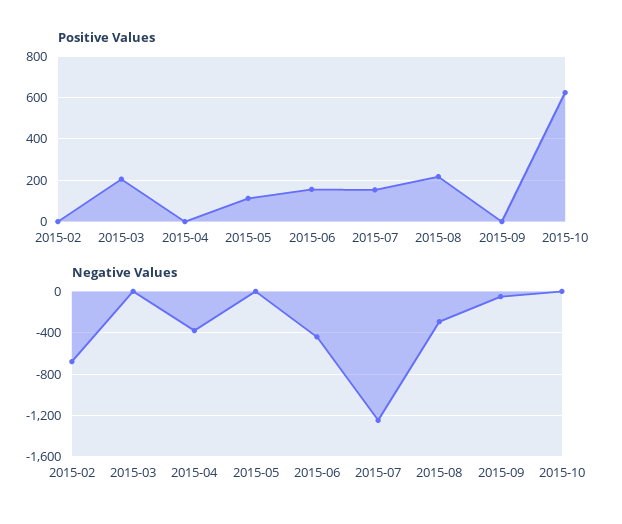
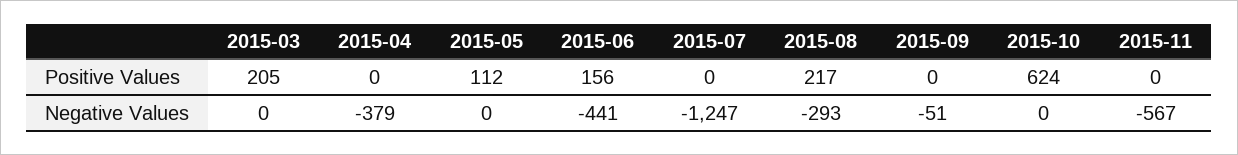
Positive Values, 2015-02: 0 -> none
Positive Values, 2015-07: 150 -> 0
Negative Values, 2015-02: -700 -> none
Positive Values, 2015-11: none -> 0
Negative Values, 2015-11: none -> -567

